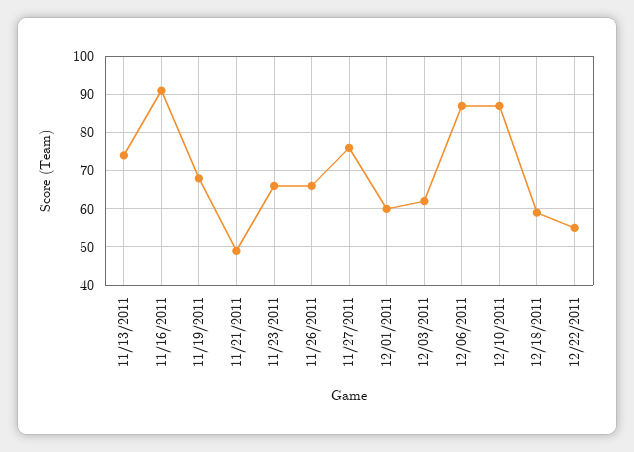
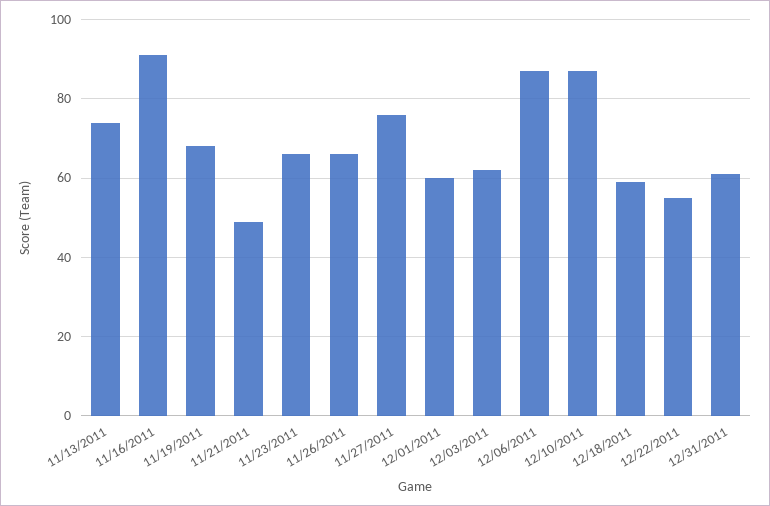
12/31/2011: none -> 60

